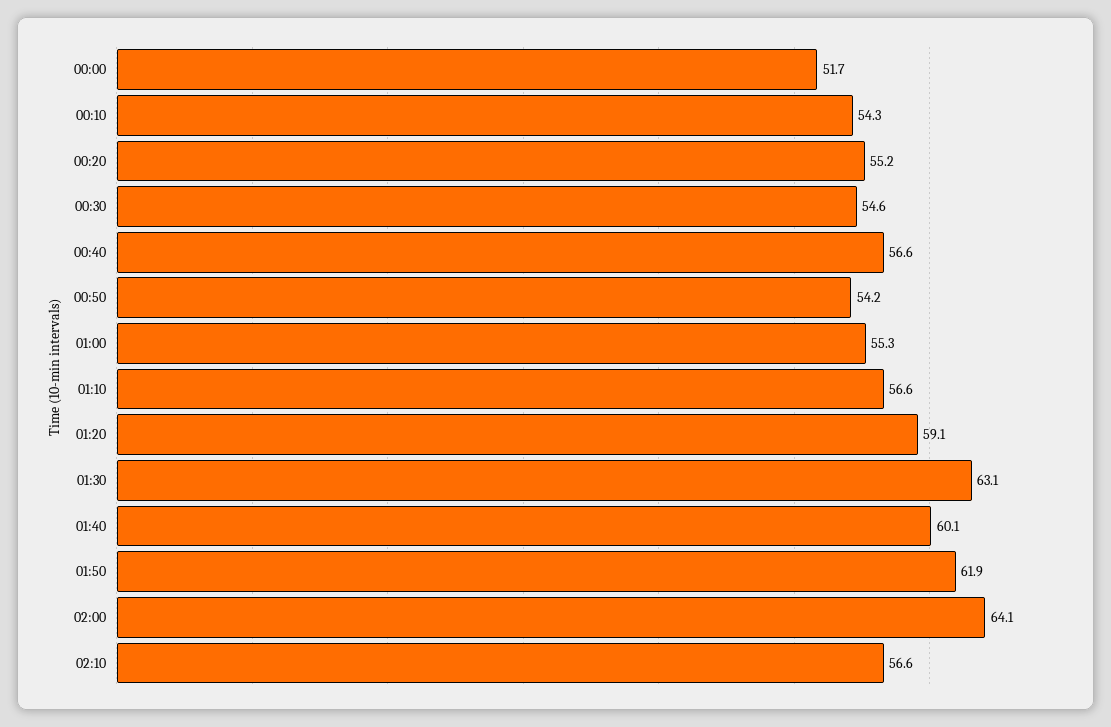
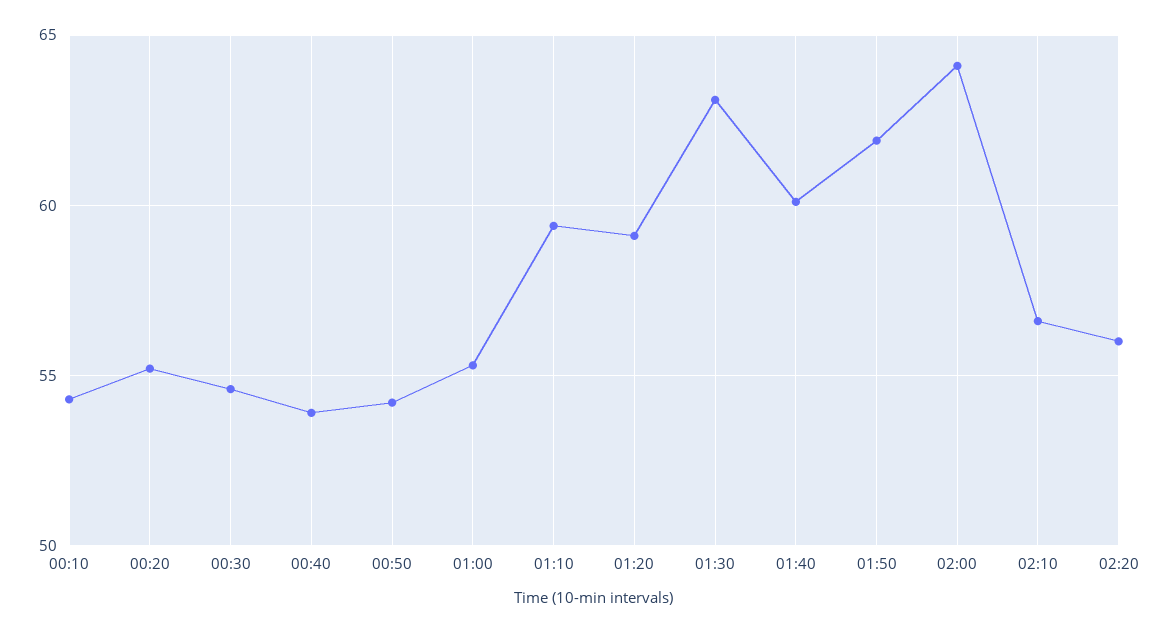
00:00: 51.7 -> none
00:40: 56.6 -> 54
01:10: 56.6 -> 59.5
02:20: none -> 56

